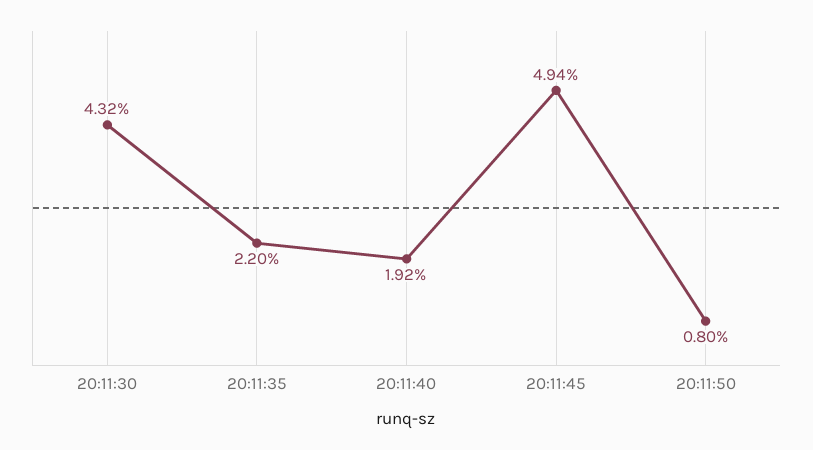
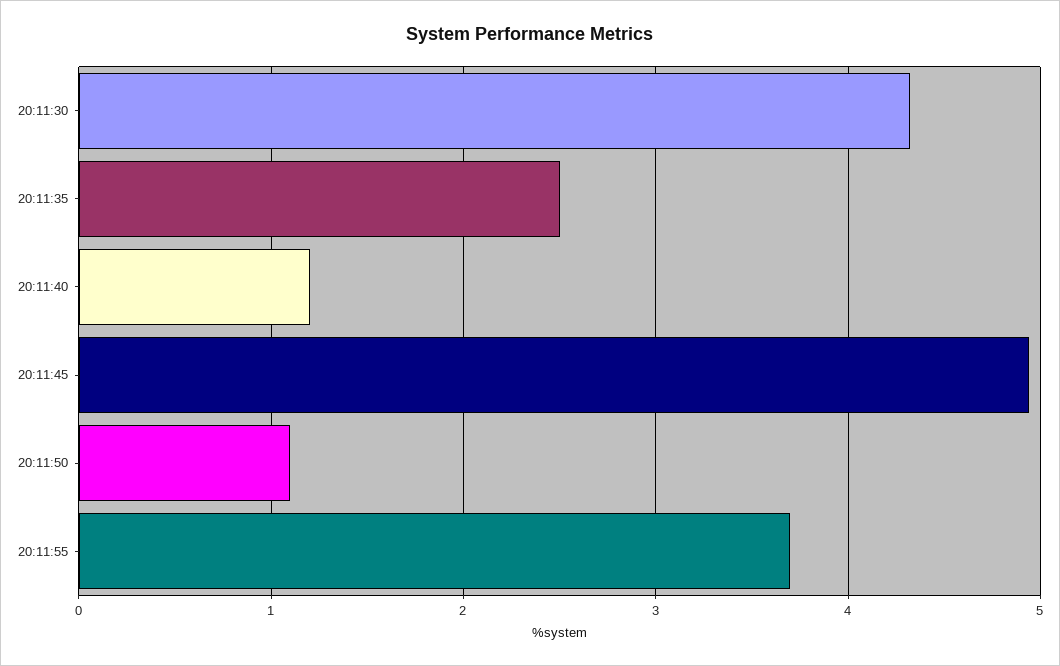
20:11:35: 2.2 -> 2.5
20:11:40: 1.92 -> 1.2
20:11:50: 0.8 -> 1.1
20:11:55: none -> 3.7

